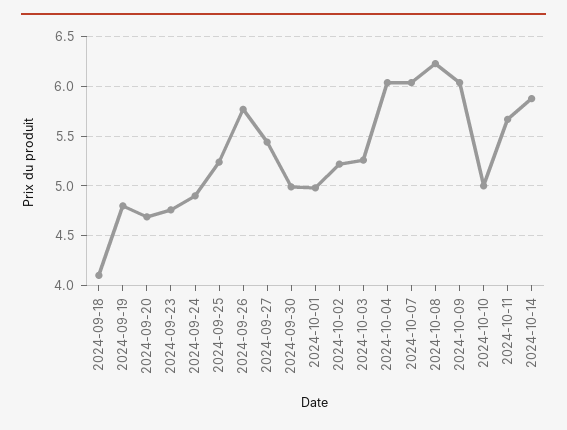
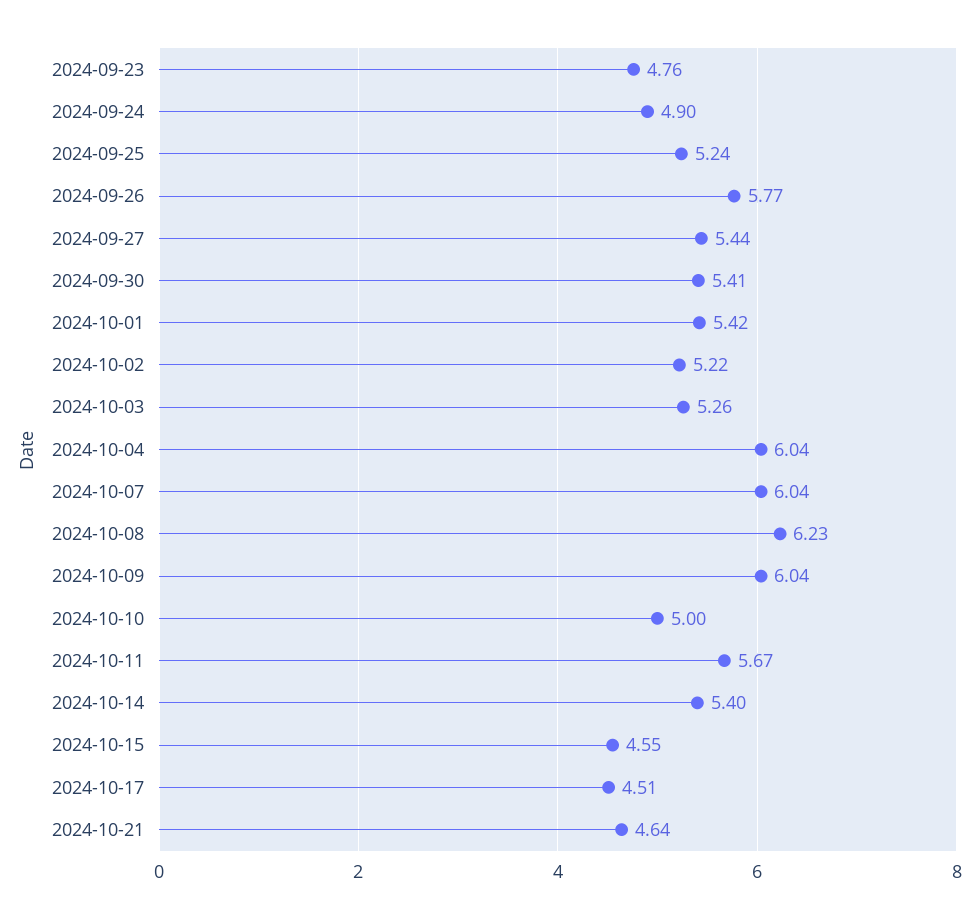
2024-09-18: 4.1 -> none
2024-09-19: 4.8 -> none
2024-09-20: 4.7 -> none
2024-09-30: 5 -> 5.41
2024-10-01: 5 -> 5.42
2024-10-14: 5.9 -> 5.4
2024-10-15: none -> 4.55
2024-10-17: none -> 4.51
2024-10-21: none -> 4.64

